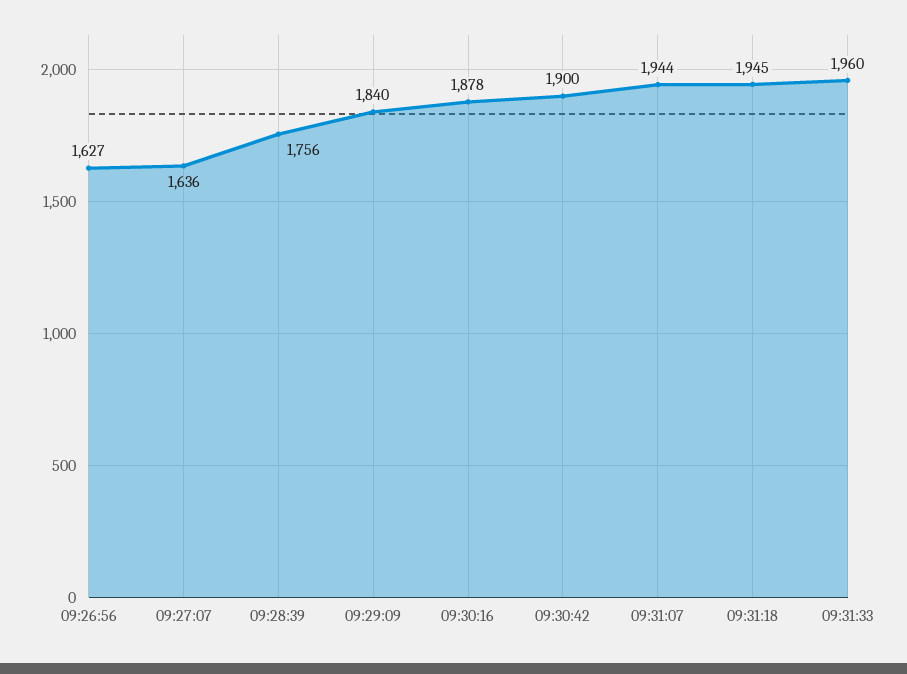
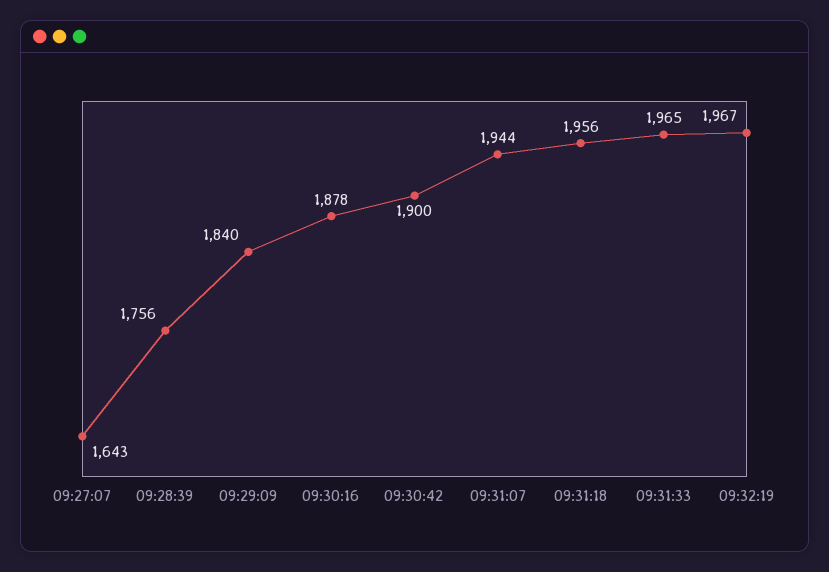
09:26:56: 1627 -> none
09:27:07: 1636 -> 1643
09:31:18: 1945 -> 1956
09:31:33: 1960 -> 1965
09:32:19: none -> 1967

